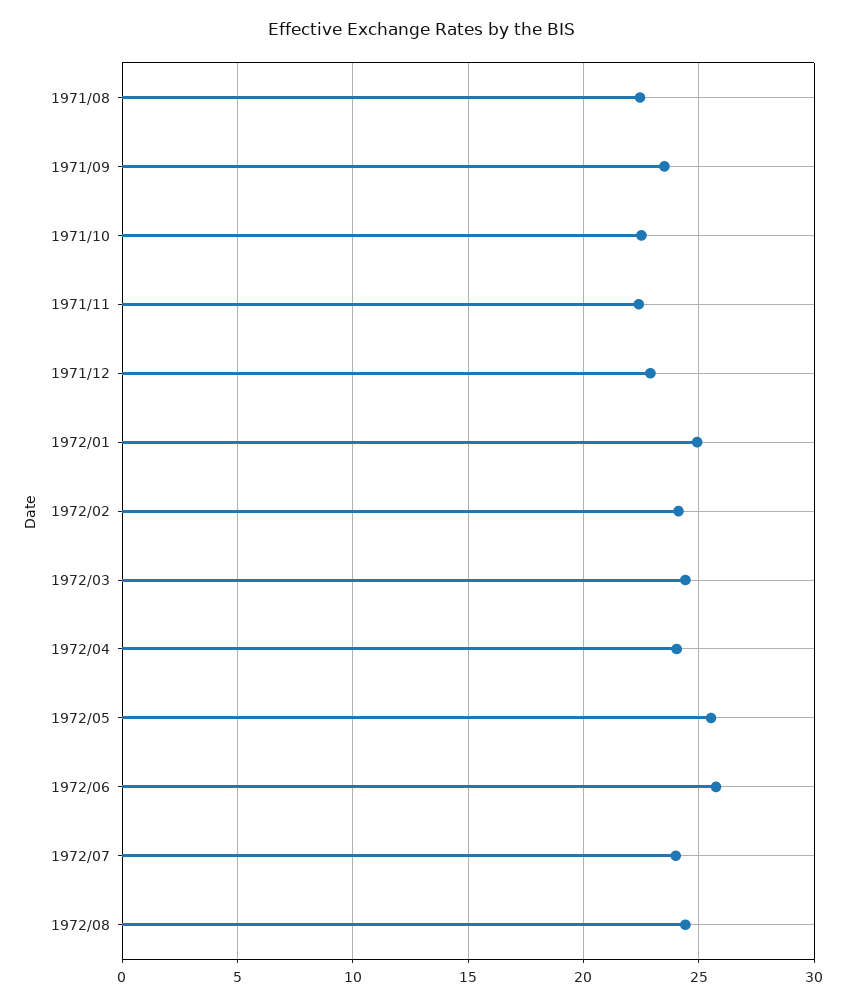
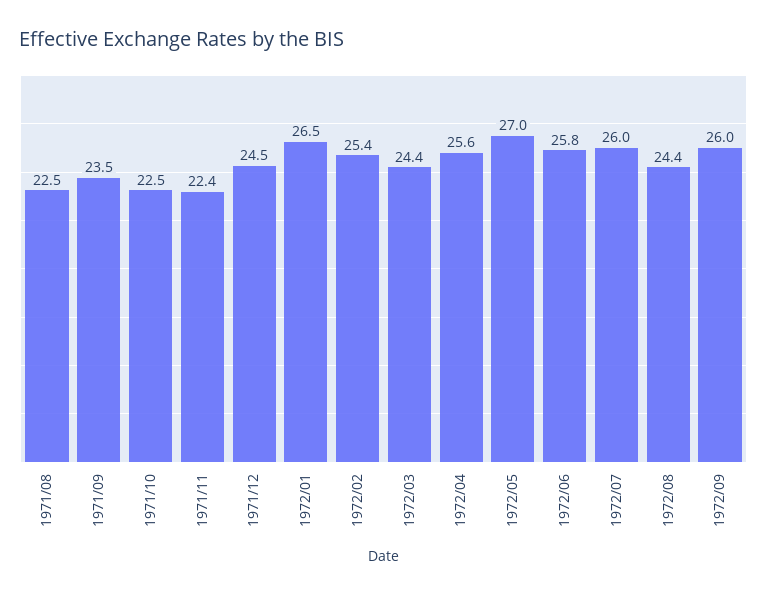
1971/12: 23 -> 24.5
1972/01: 25 -> 26.5
1972/02: 24 -> 25.4
1972/04: 24 -> 25.6
1972/05: 25.5 -> 27
1972/07: 24 -> 26
1972/09: none -> 26

